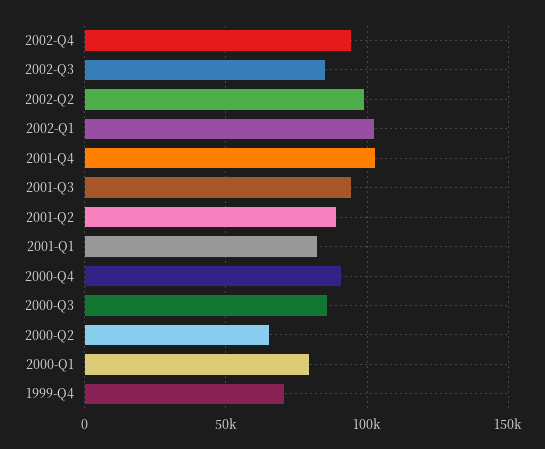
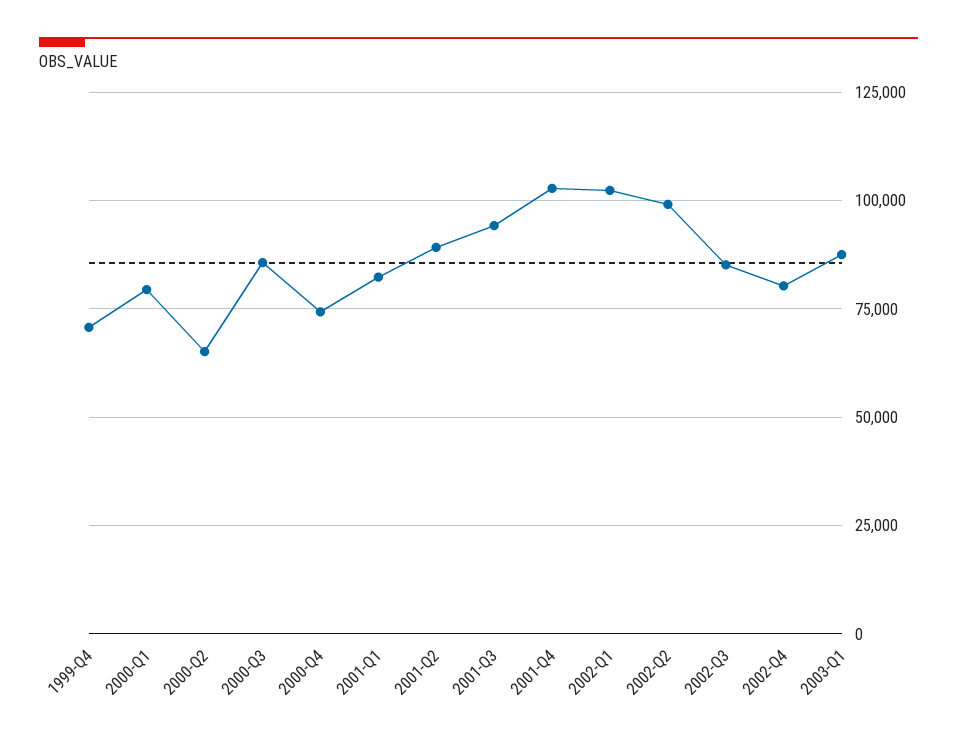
2002-Q4: 95000 -> 80000
2000-Q4: 90000 -> 75000
2003-Q1: none -> 87500

